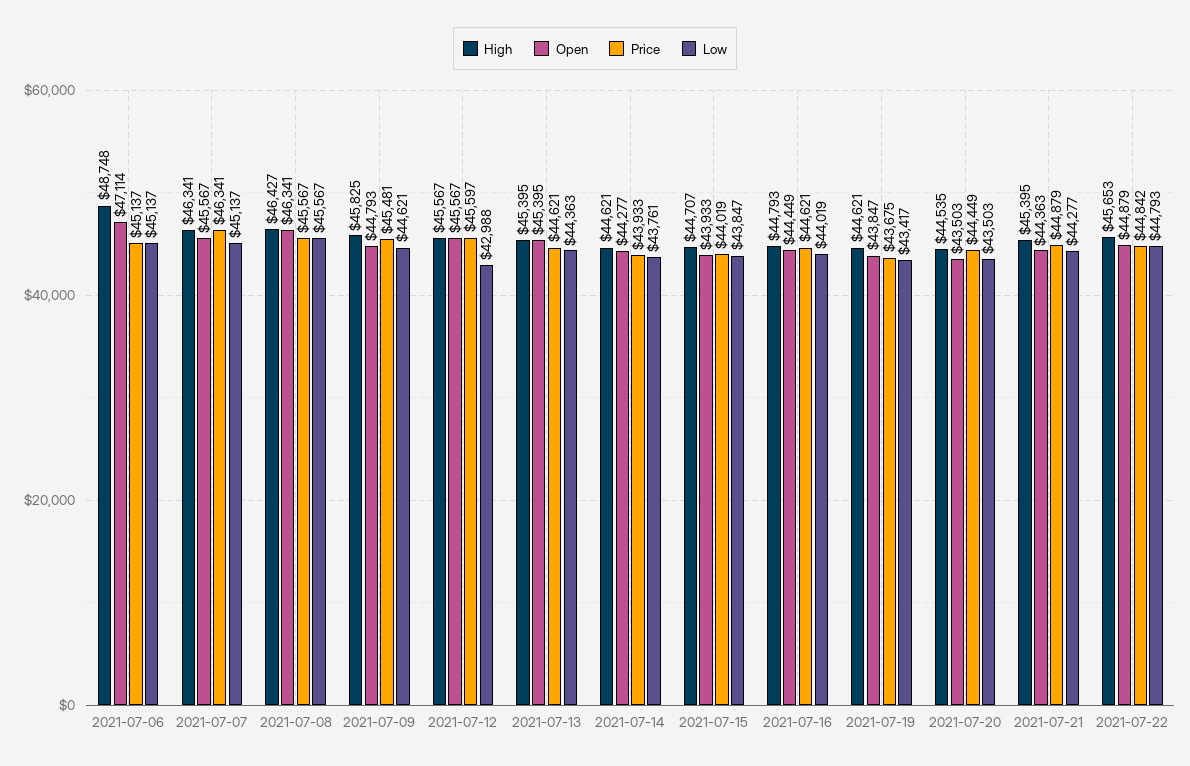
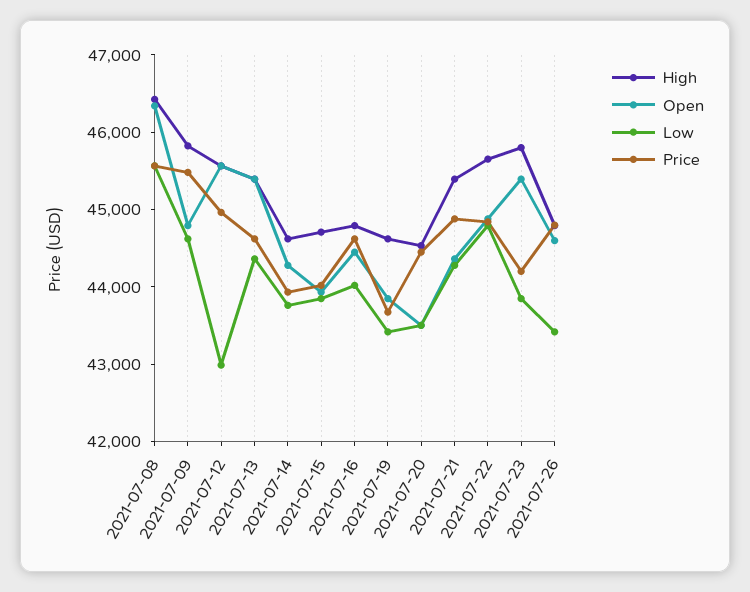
High, 2021-07-06: 48748 -> none
Open, 2021-07-06: 47114 -> none
Price, 2021-07-06: 45137 -> none
Low, 2021-07-06: 45137 -> none
High, 2021-07-07: 46341 -> none
Open, 2021-07-07: 45567 -> none
Price, 2021-07-07: 46341 -> none
Low, 2021-07-07: 45137 -> none
Price, 2021-07-12: 45597 -> 45000
High, 2021-07-23: none -> 45800
Open, 2021-07-23: none -> 45400
Low, 2021-07-23: none -> 43800
Price, 2021-07-23: none -> 44200
High, 2021-07-26: none -> 44800
Open, 2021-07-26: none -> 44600
Low, 2021-07-26: none -> 43400
Price, 2021-07-26: none -> 44800

